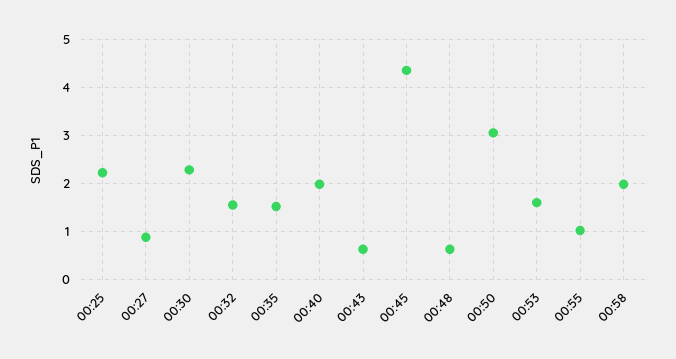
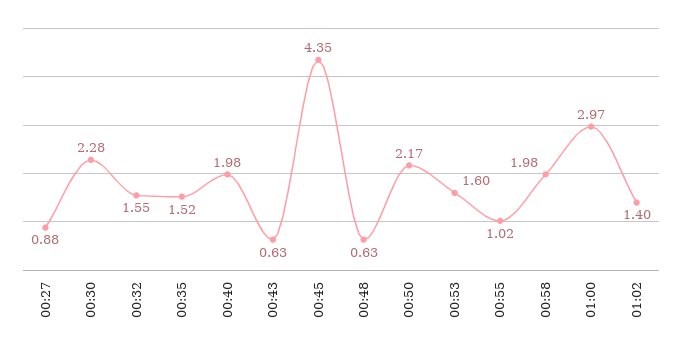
00:25: 2.2 -> none
00:50: 3 -> 2.17
01:00: none -> 2.97
01:02: none -> 1.4

